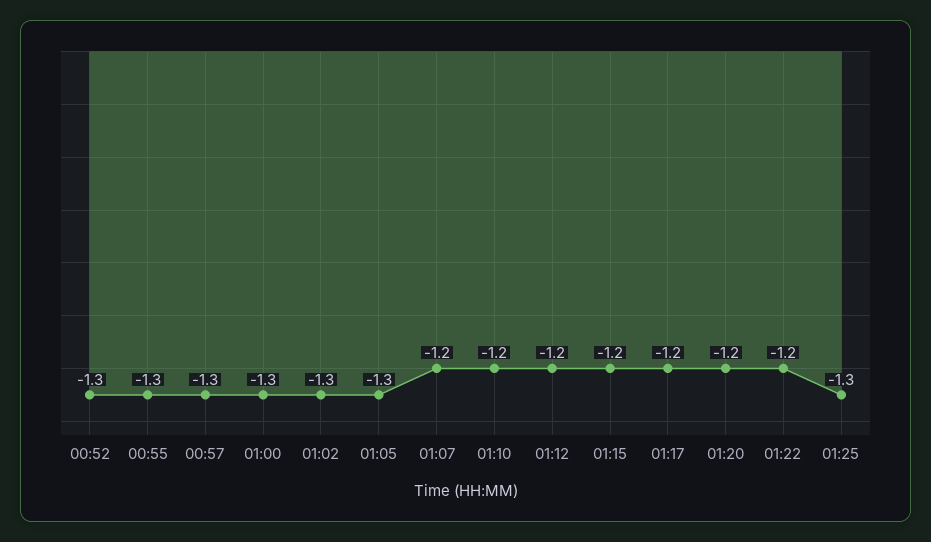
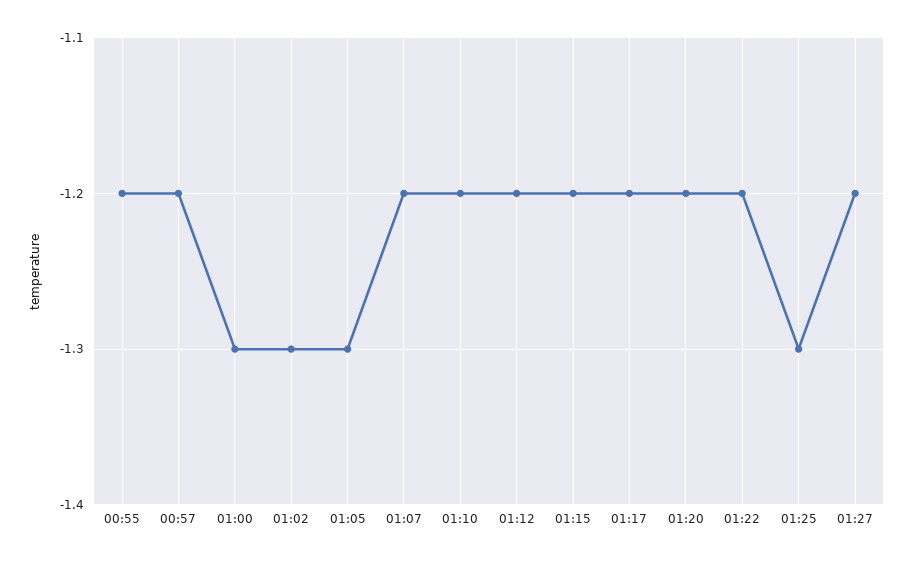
00:52: -1.3 -> none
00:55: -1.3 -> -1.2
00:57: -1.3 -> -1.2
01:27: none -> -1.2

